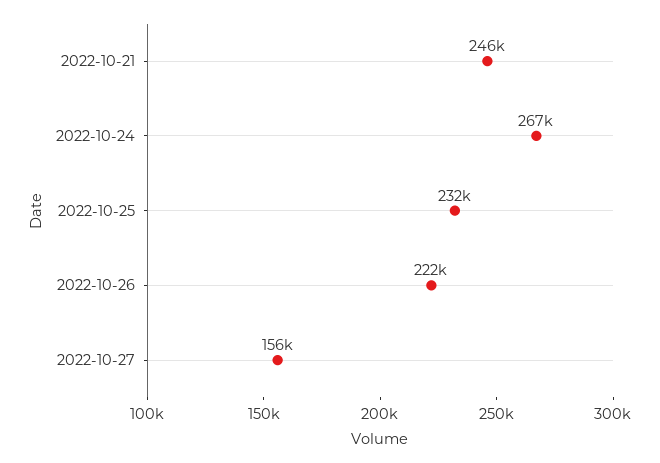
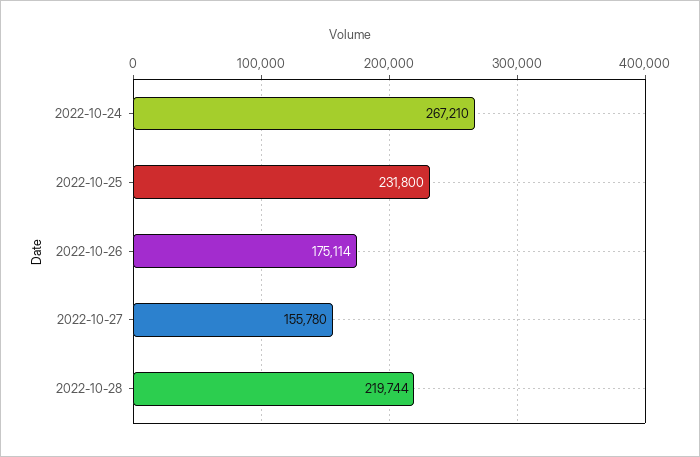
2022-10-21: 246000 -> none
2022-10-26: 222000 -> 175114
2022-10-28: none -> 219744

